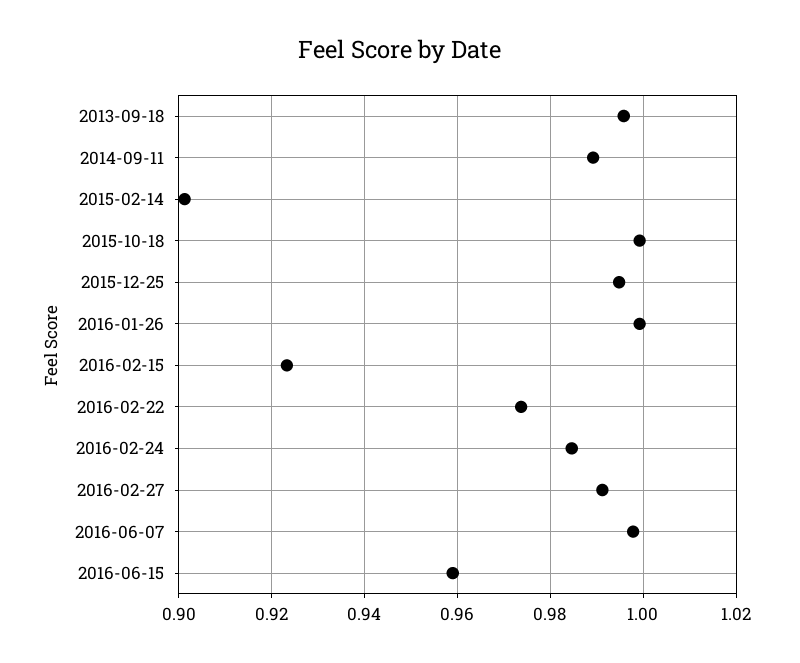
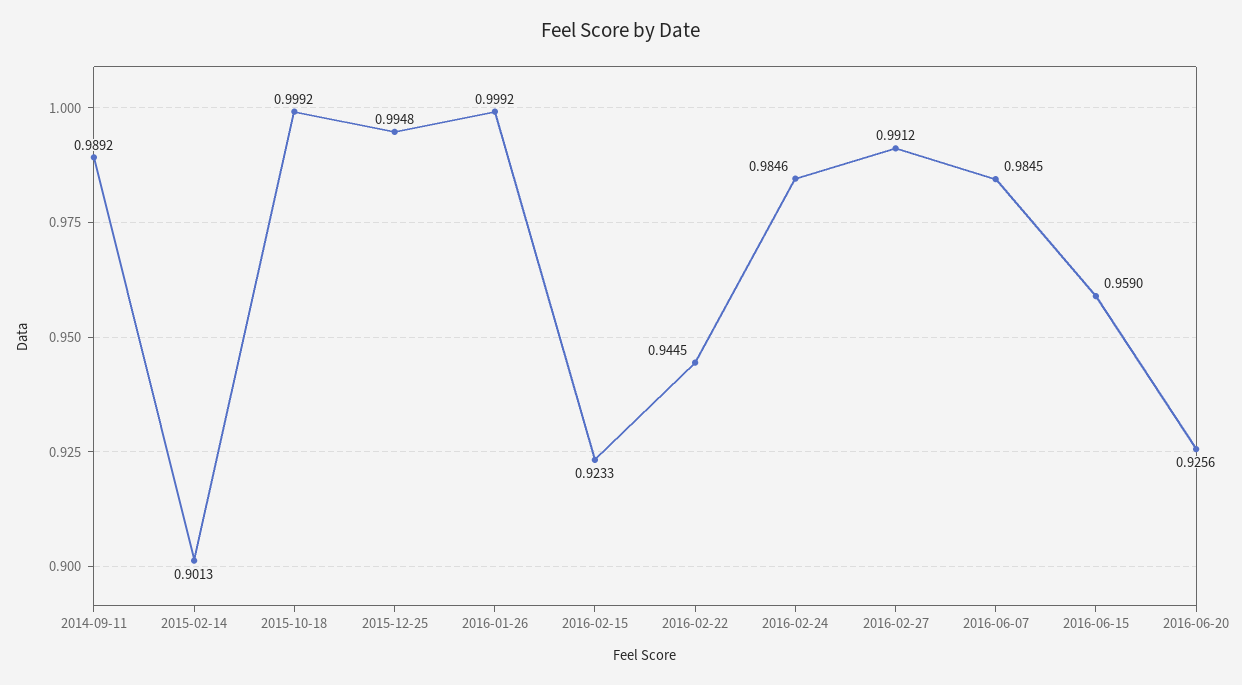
2013-09-18: 0.996 -> none
2016-02-22: 0.974 -> 0.9445
2016-06-07: 0.998 -> 0.9845
2016-06-20: none -> 0.9256

